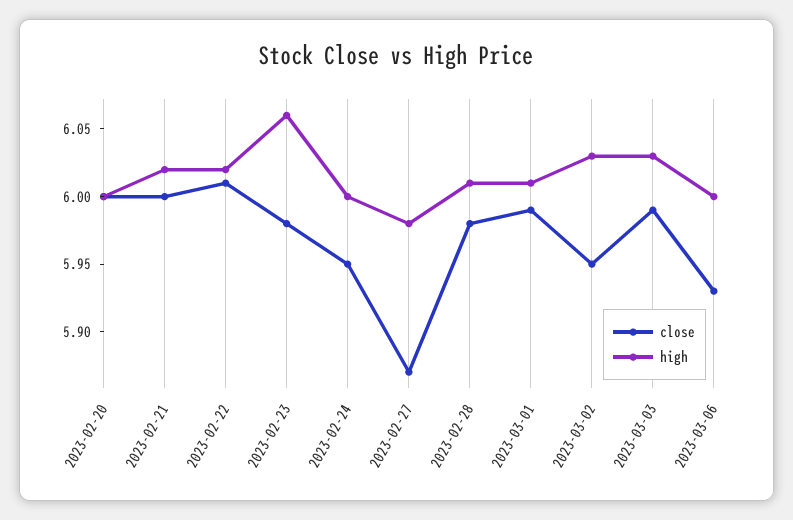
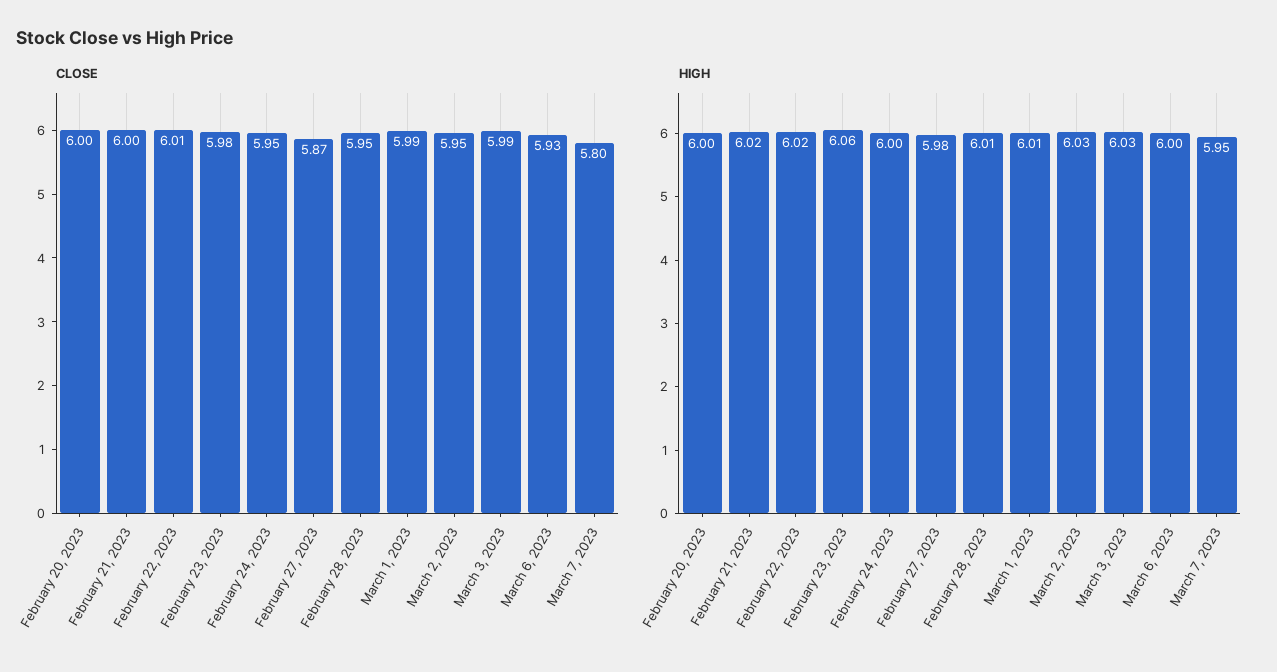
close, 2023-02-28: 5.98 -> 5.95
close, March 7, 2023: none -> 5.8
high, March 7, 2023: none -> 5.95

